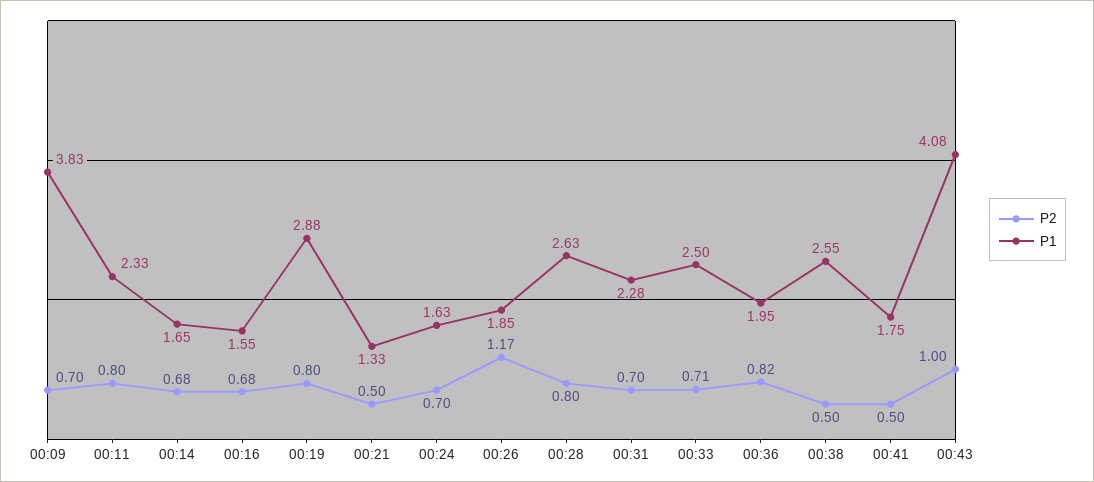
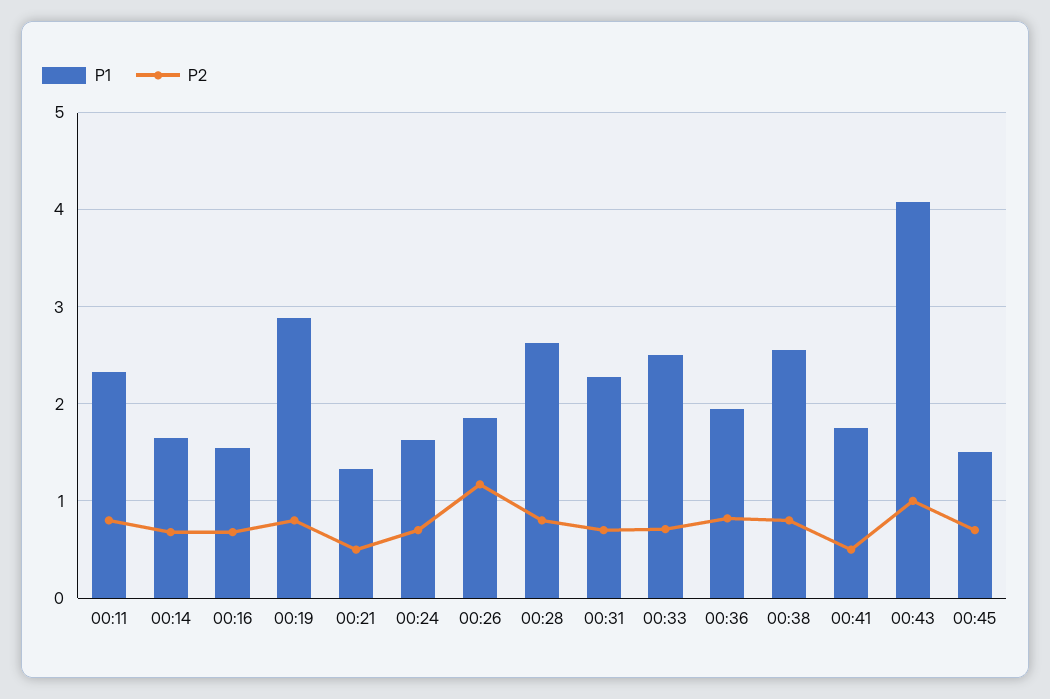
P2, 00:09: 0.7 -> none
P1, 00:09: 3.83 -> none
P2, 00:38: 0.5 -> 0.8
P1, 00:45: none -> 1.5
P2, 00:45: none -> 0.7

